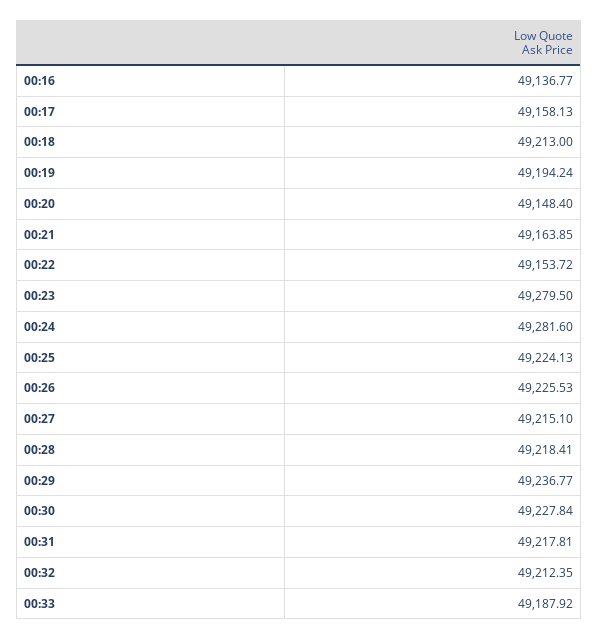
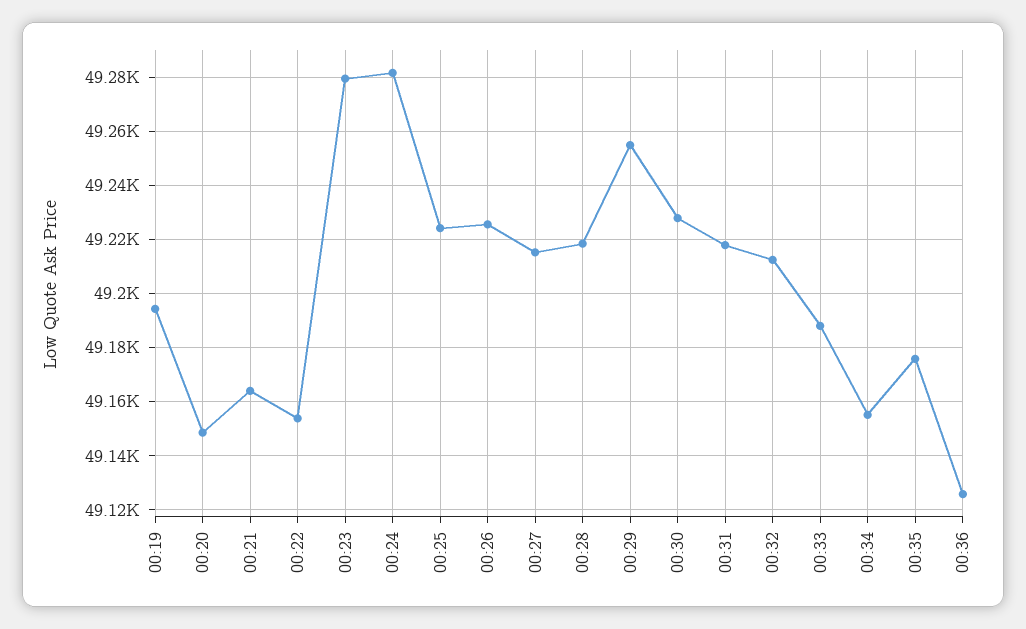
00:16: 49136.77 -> none
00:17: 49158.13 -> none
00:18: 49213 -> none
00:29: 49236.77 -> 49255
00:34: none -> 49155
00:35: none -> 49175
00:36: none -> 49125

